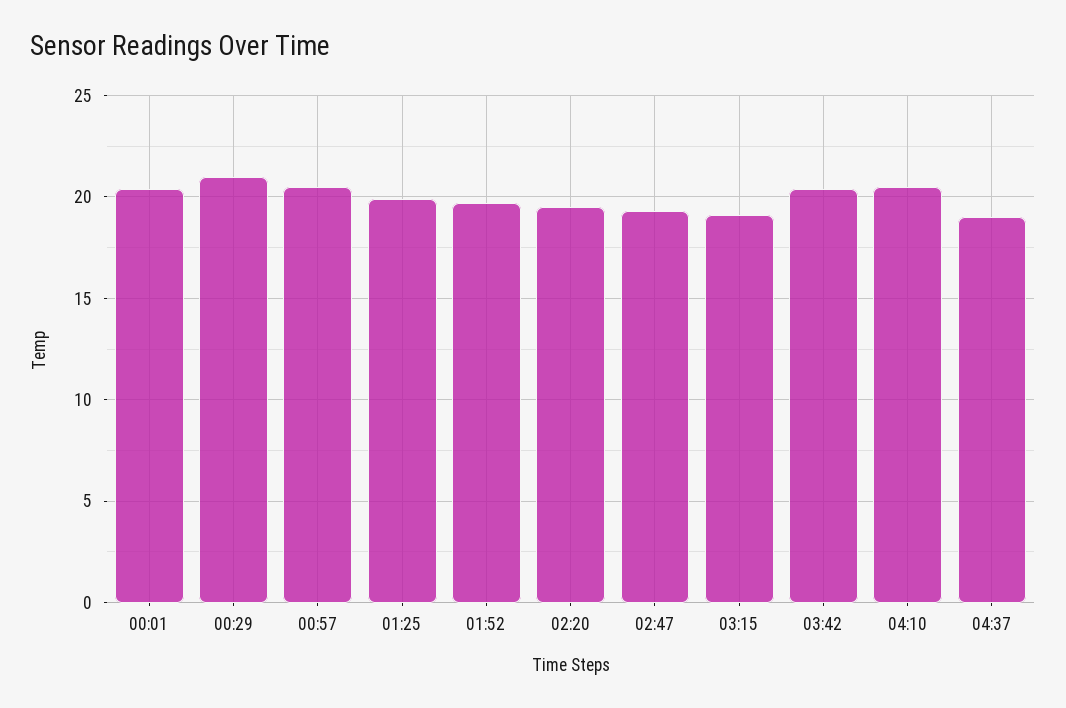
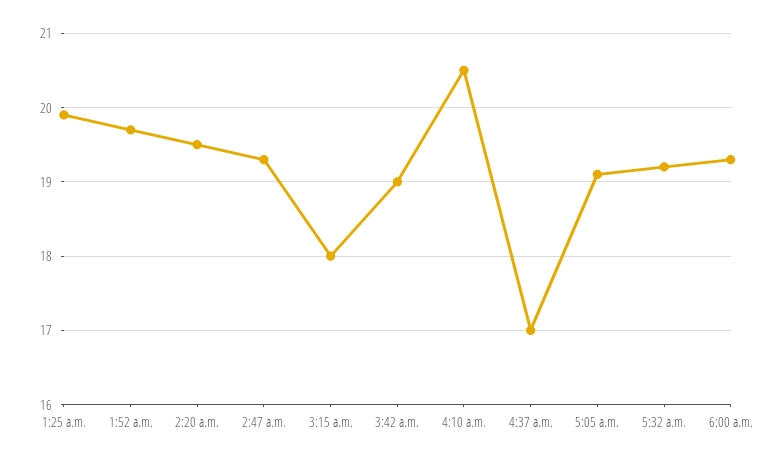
00:01: 20.5 -> none
00:29: 21 -> none
00:57: 20.5 -> none
03:15: 19 -> 18
03:42: 20.5 -> 19
04:37: 19 -> 17
5:05 a.m.: none -> 19.1
5:32 a.m.: none -> 19.2
6:00 a.m.: none -> 19.3

